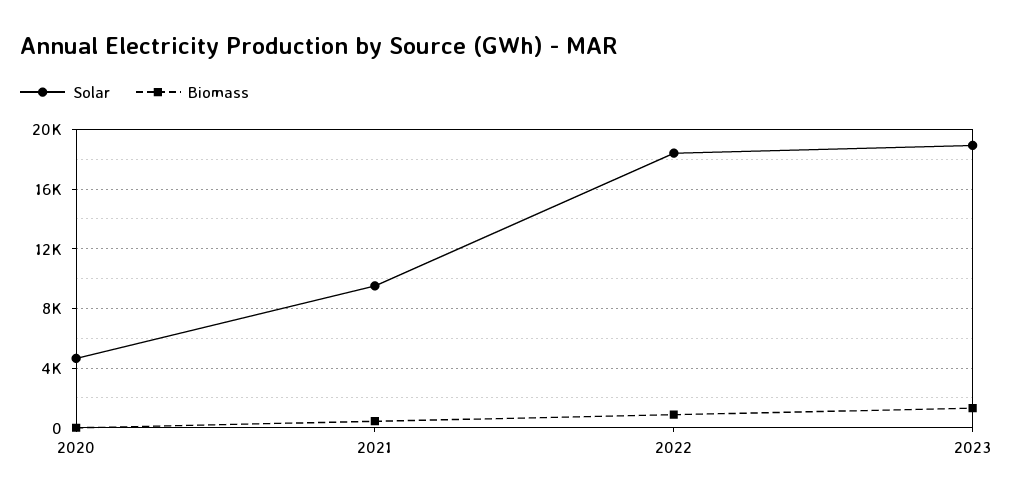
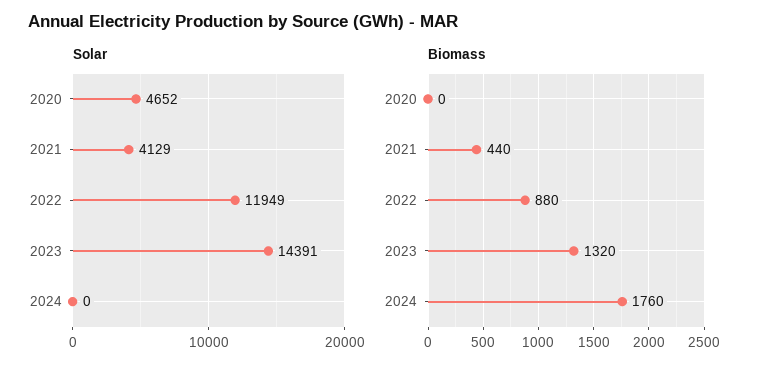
Solar, 2021: 9500 -> 4129
Solar, 2022: 18500 -> 11949
Solar, 2023: 19000 -> 14391
Solar, 2024: none -> 0
Biomass, 2024: none -> 1760

